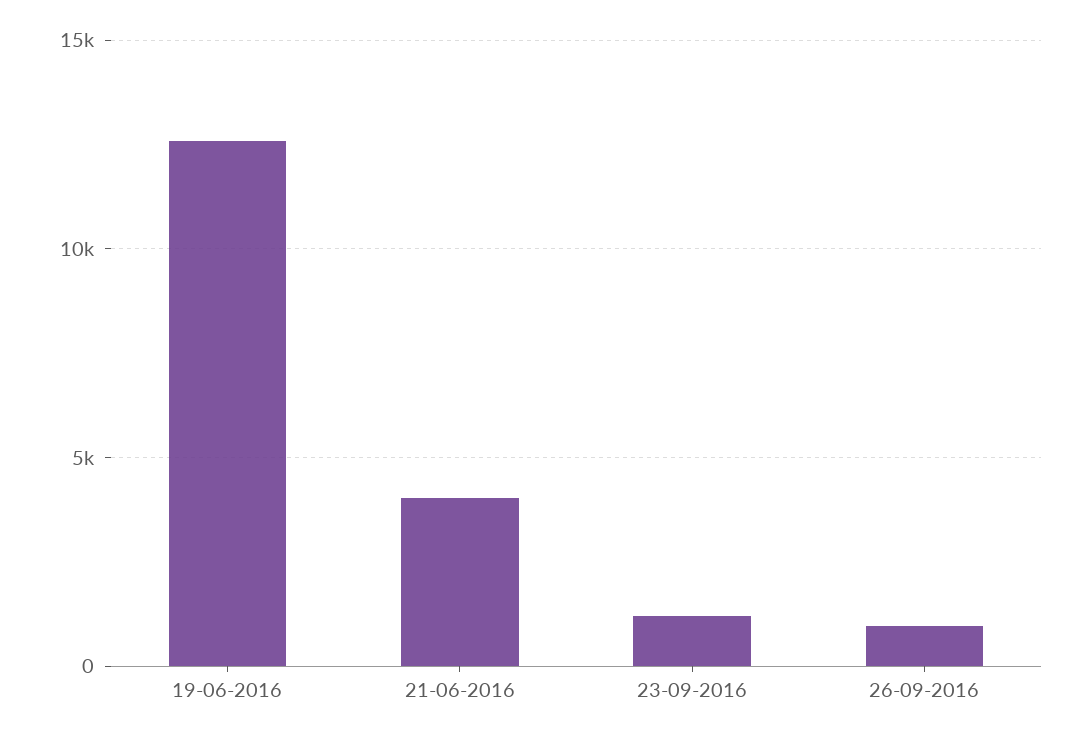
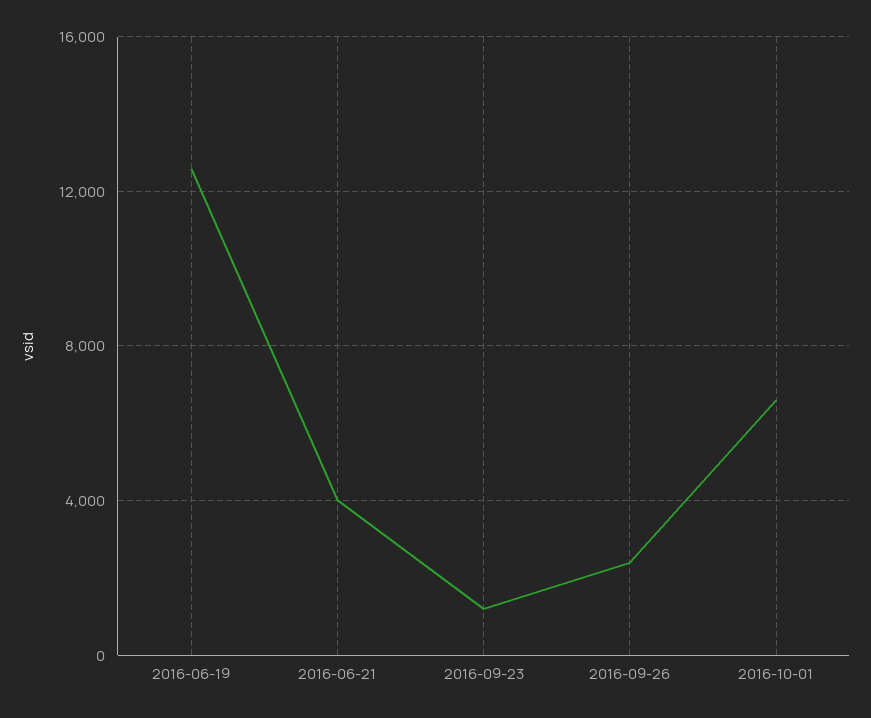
26-09-2016: 1000 -> 2500
2016-10-01: none -> 6500

